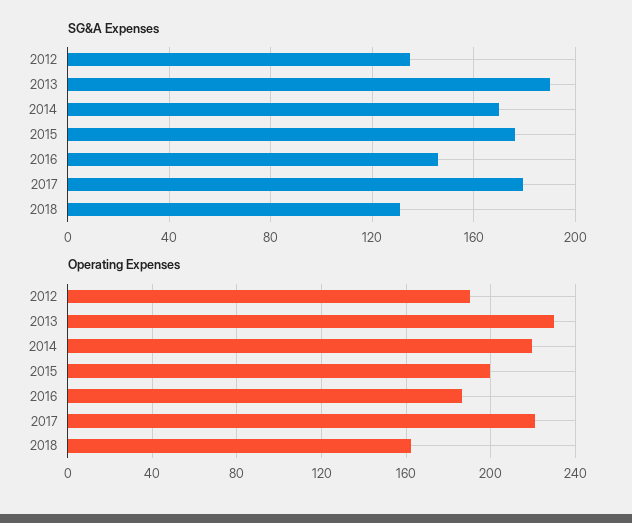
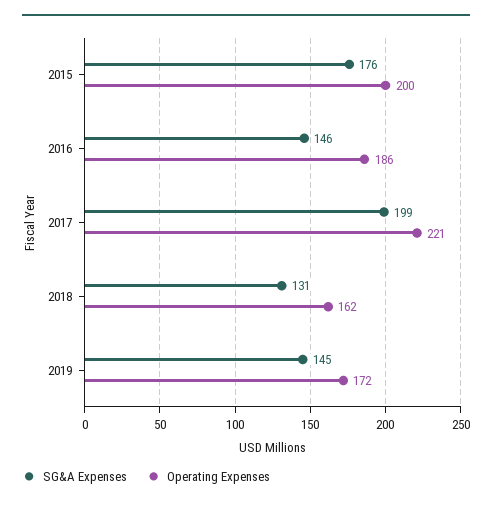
SG&A Expenses, 2012: 135 -> none
SG&A Expenses, 2013: 190 -> none
SG&A Expenses, 2014: 170 -> none
SG&A Expenses, 2017: 180 -> 199
Operating Expenses, 2012: 190 -> none
Operating Expenses, 2013: 230 -> none
Operating Expenses, 2014: 220 -> none
SG&A Expenses, 2019: none -> 145
Operating Expenses, 2019: none -> 172

